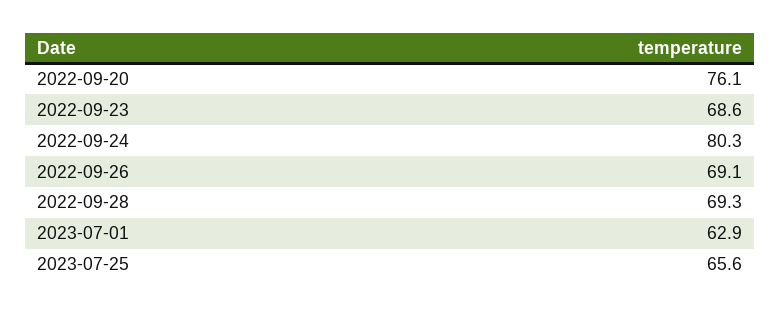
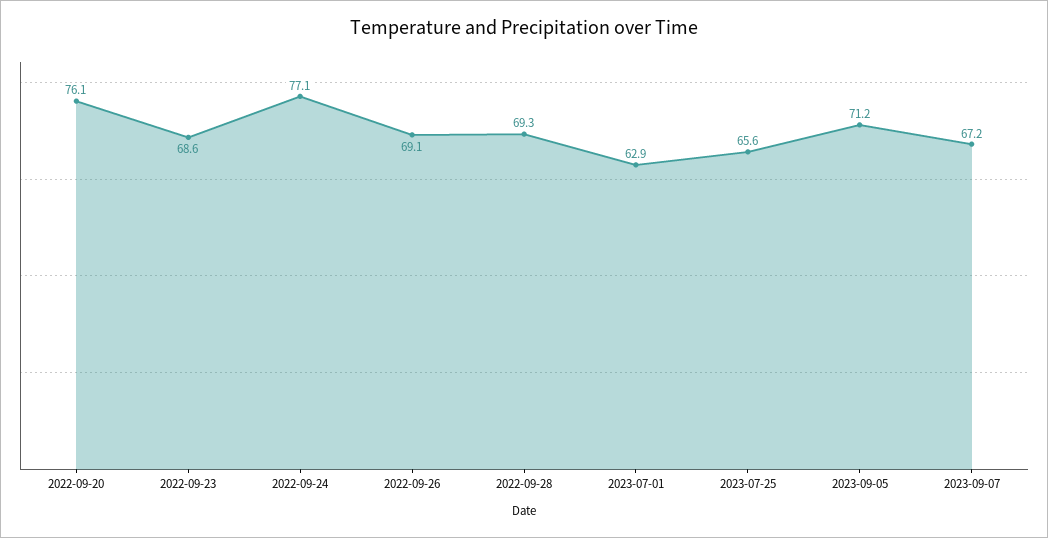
2022-09-24: 80.3 -> 77.1
2023-09-05: none -> 71.2
2023-09-07: none -> 67.2

